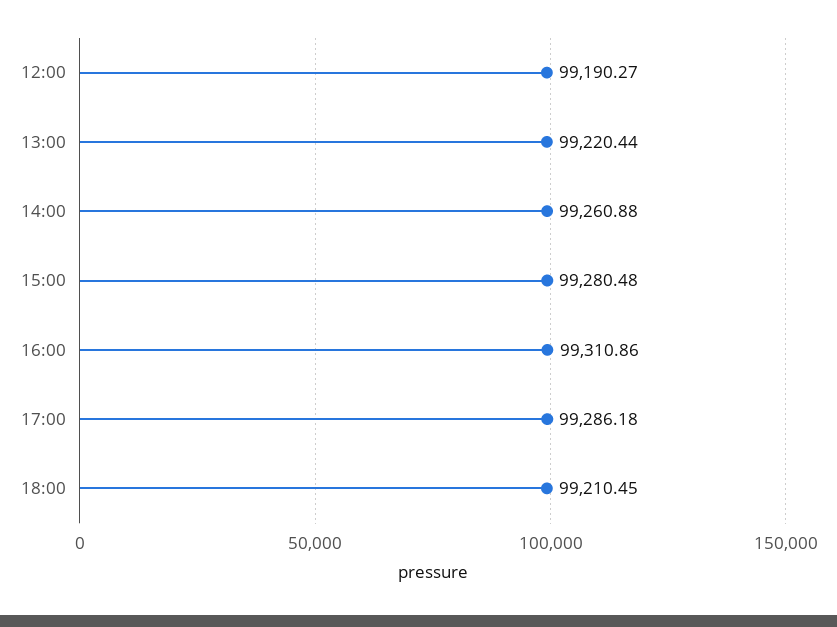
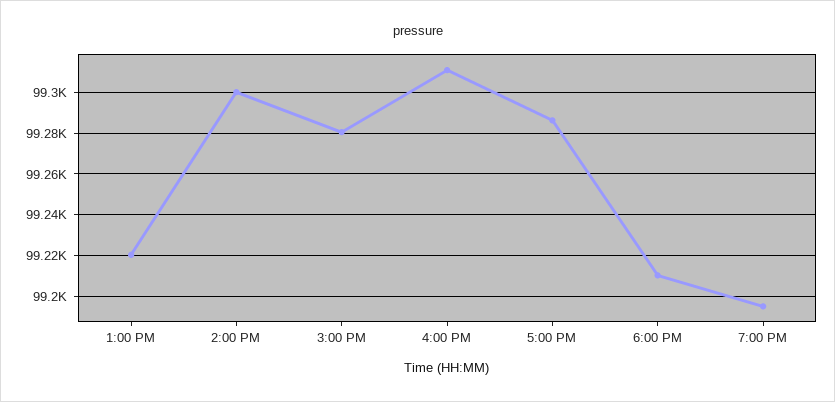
12:00: 99190.27 -> none
14:00: 99260.88 -> 99300
7:00 PM: none -> 99195

